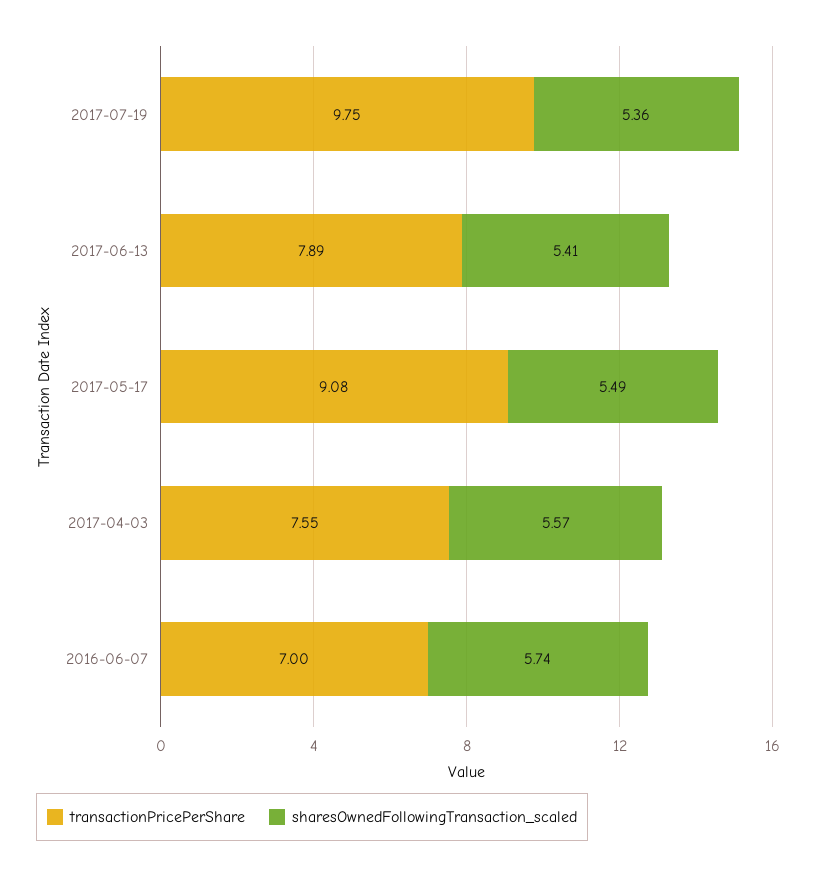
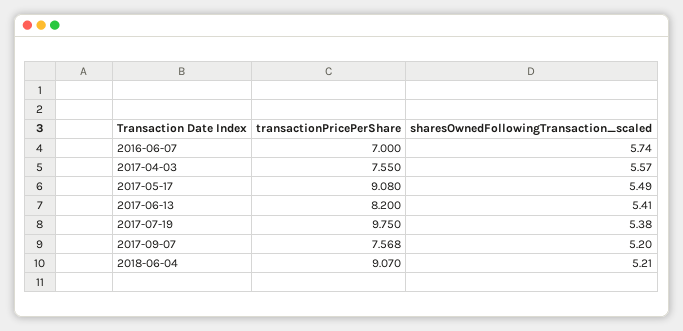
sharesOwnedFollowingTransaction_scaled, 2017-07-19: 5.36 -> 5.38
transactionPricePerShare, 2017-06-13: 7.89 -> 8.2
transactionPricePerShare, 2017-09-07: none -> 7.568
sharesOwnedFollowingTransaction_scaled, 2017-09-07: none -> 5.2
transactionPricePerShare, 2018-06-04: none -> 9.07
sharesOwnedFollowingTransaction_scaled, 2018-06-04: none -> 5.21

